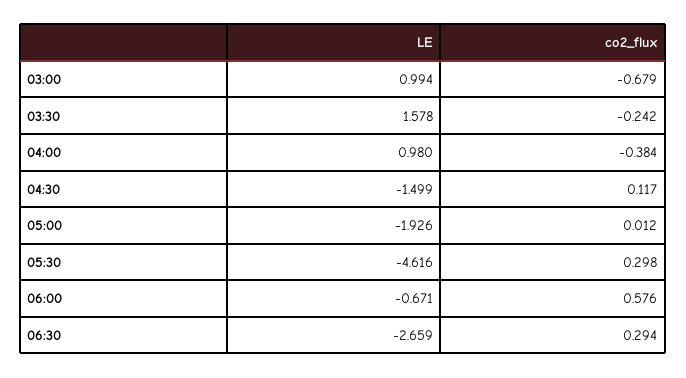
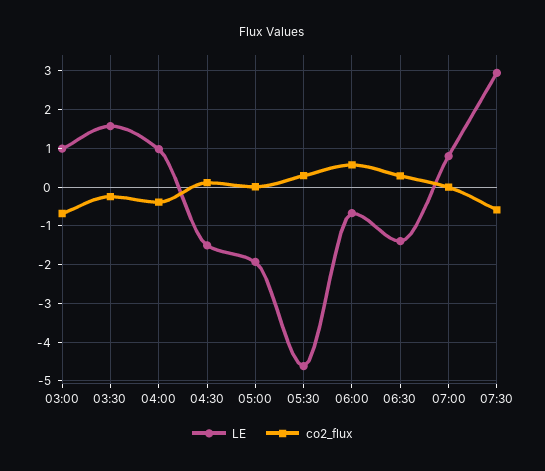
LE, 06:30: -2.659 -> -1.4
LE, 07:00: none -> 0.8
co2_flux, 07:00: none -> 0
LE, 07:30: none -> 3
co2_flux, 07:30: none -> -0.6

